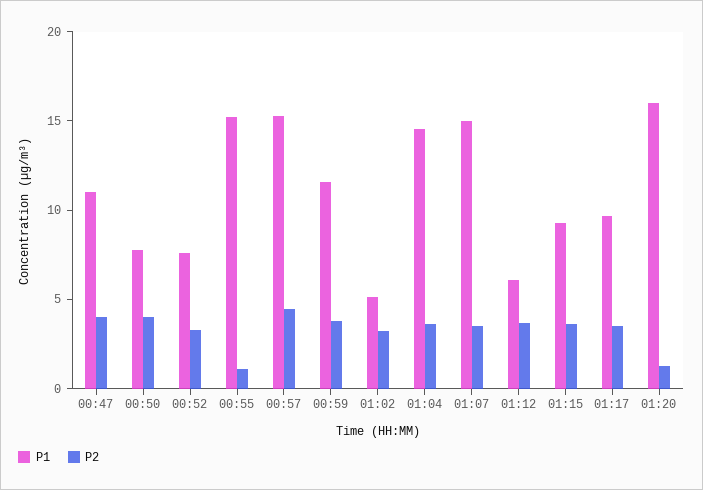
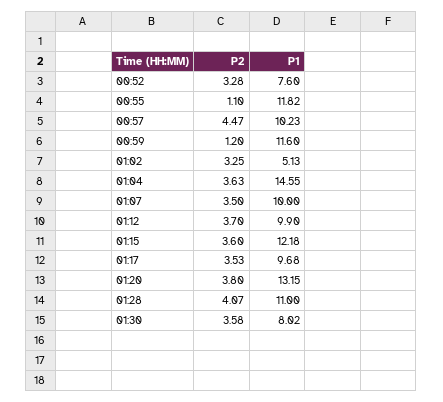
P1, 00:47: 11 -> none
P2, 00:47: 4 -> none
P1, 00:50: 8 -> none
P2, 00:50: 4 -> none
P1, 00:55: 15 -> 11.82
P1, 00:57: 15 -> 10.23
P2, 00:59: 4 -> 1.2
P1, 01:07: 15 -> 10
P1, 01:12: 6 -> 9.9
P1, 01:15: 9 -> 12.18
P1, 01:20: 16 -> 13.15
P2, 01:20: 1 -> 3.8
P2, 01:28: none -> 4.07
P1, 01:28: none -> 11
P2, 01:30: none -> 3.58
P1, 01:30: none -> 8.02

